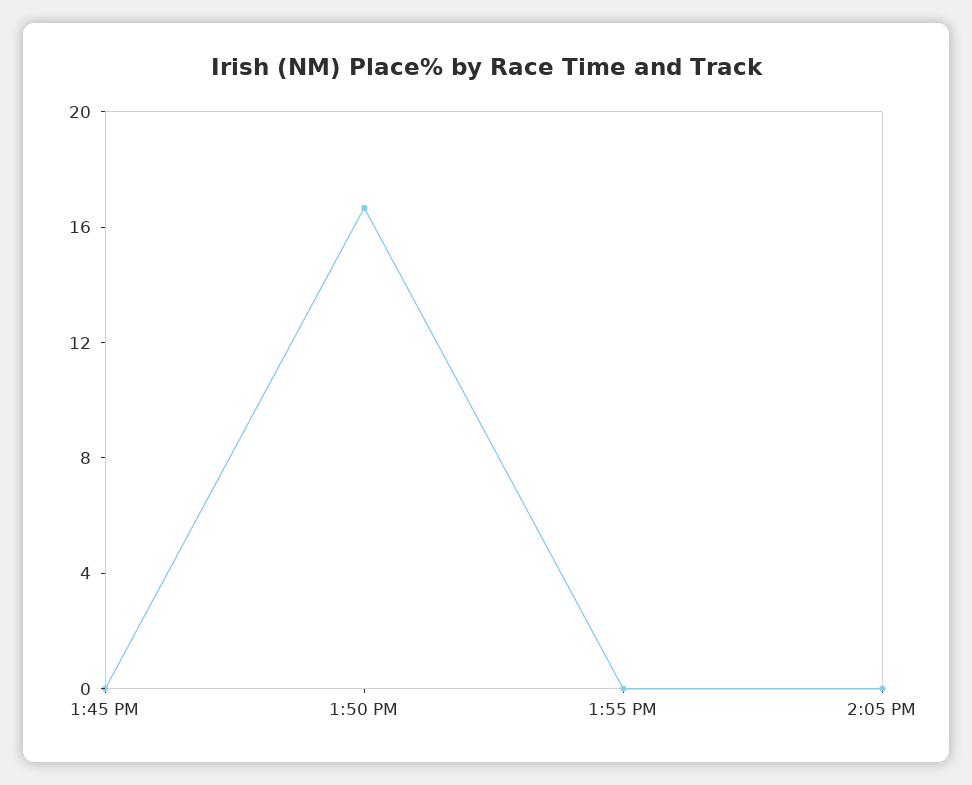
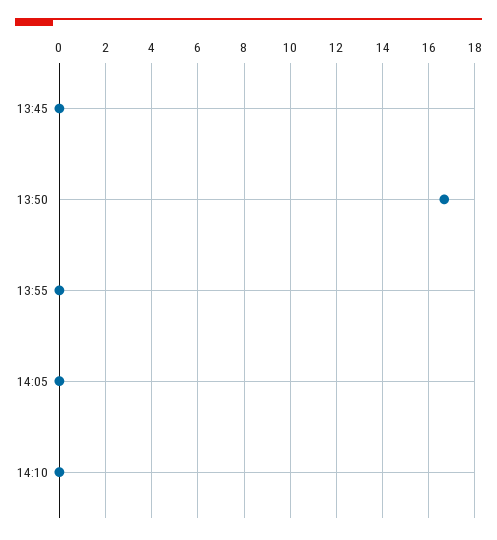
14:10: none -> 0

